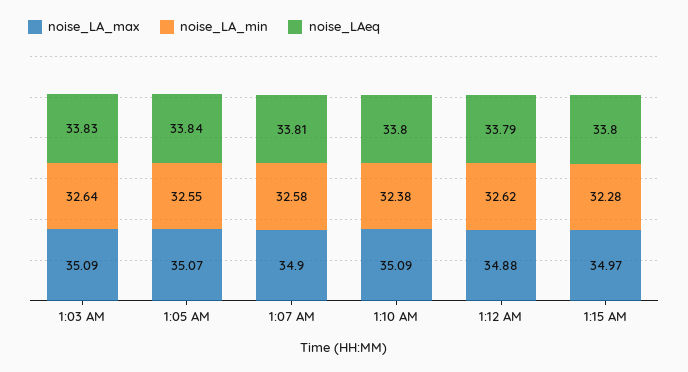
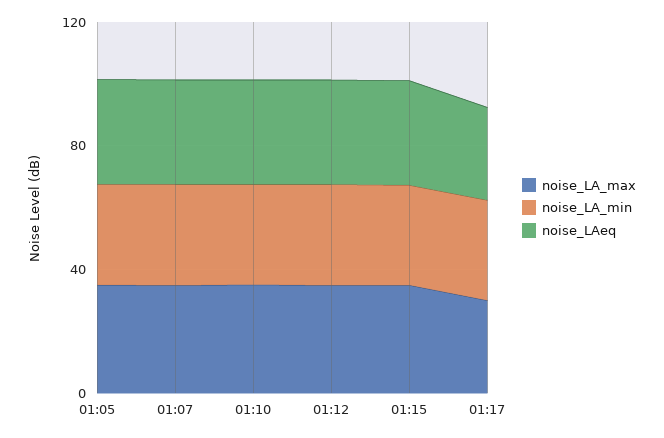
noise_LA_max, 1:03 AM: 35.09 -> none
noise_LA_min, 1:03 AM: 32.64 -> none
noise_LAeq, 1:03 AM: 33.83 -> none
noise_LA_max, 01:17: none -> 30
noise_LA_min, 01:17: none -> 30
noise_LAeq, 01:17: none -> 30

